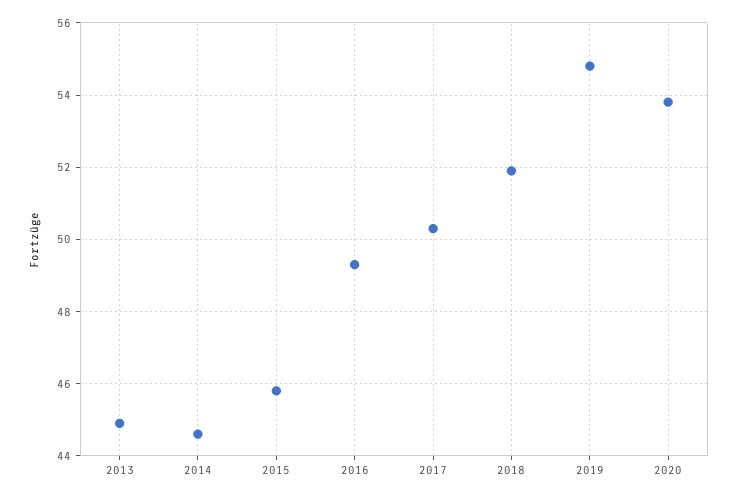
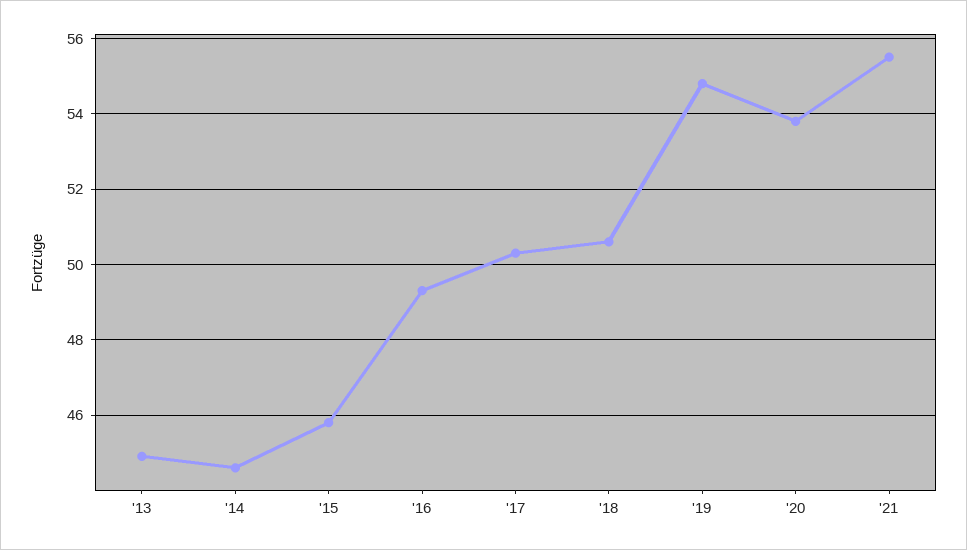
2018: 52 -> 50.5
'21: none -> 55.5

